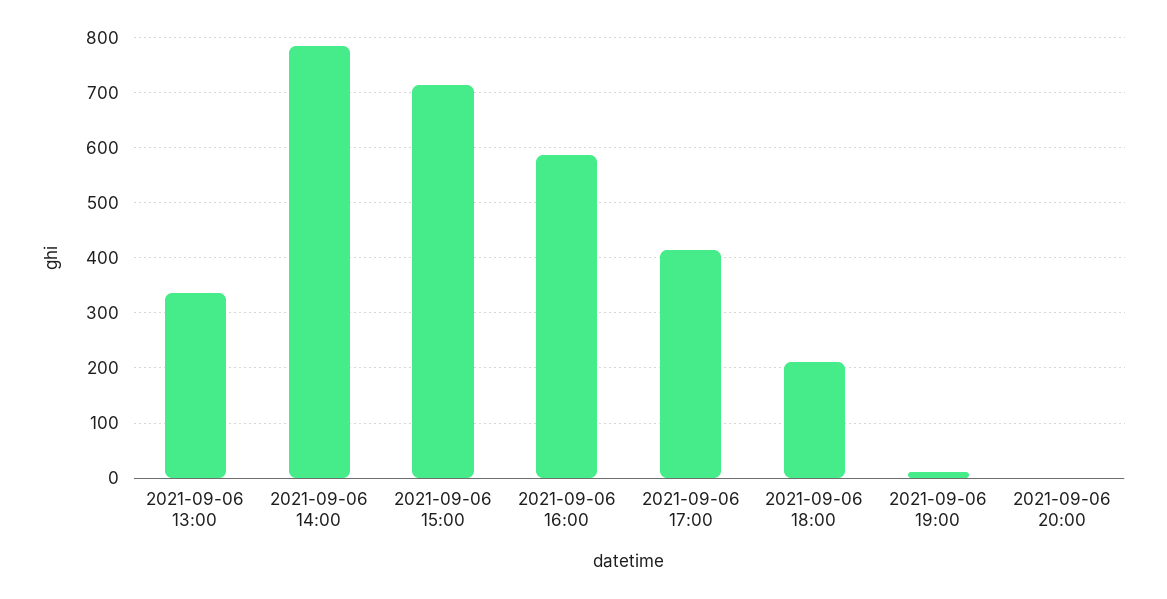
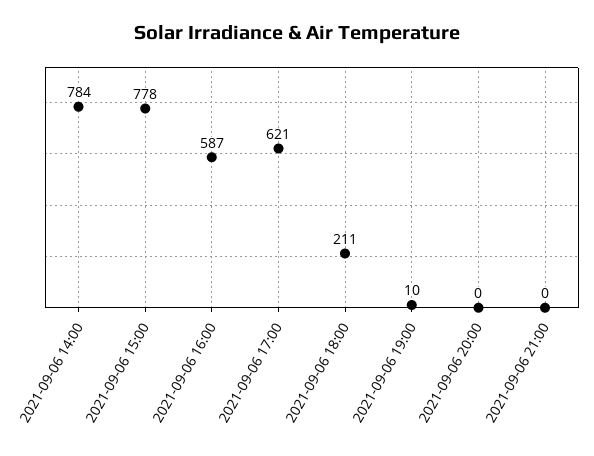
2021-09-06 13:00: 340 -> none
2021-09-06 15:00: 720 -> 778
2021-09-06 17:00: 420 -> 621
2021-09-06 21:00: none -> 0

